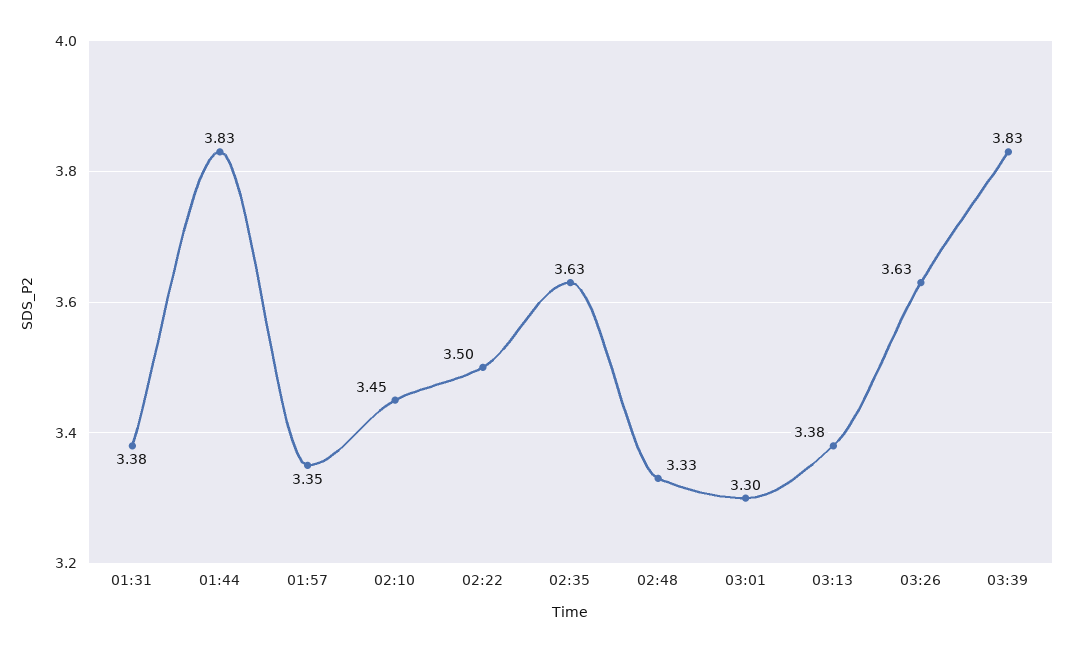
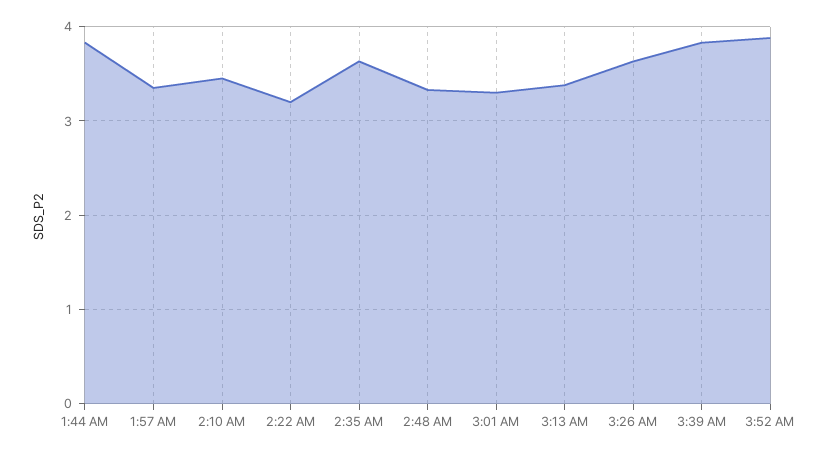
01:31: 3.38 -> none
02:22: 3.5 -> 3.2
3:52 AM: none -> 3.9

